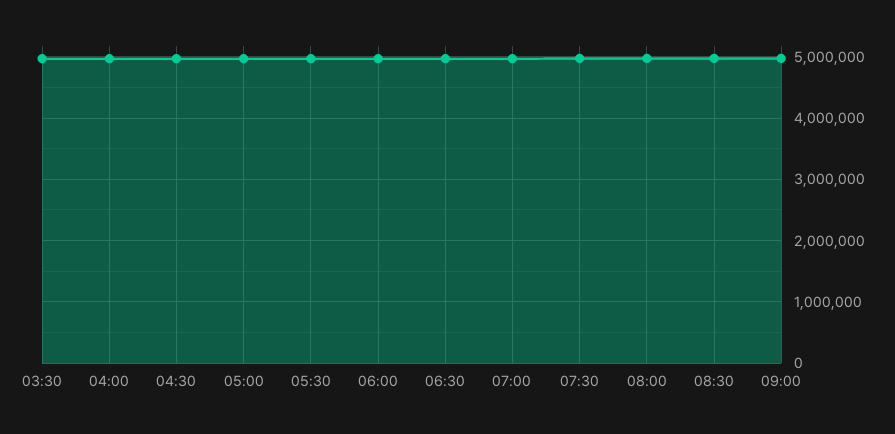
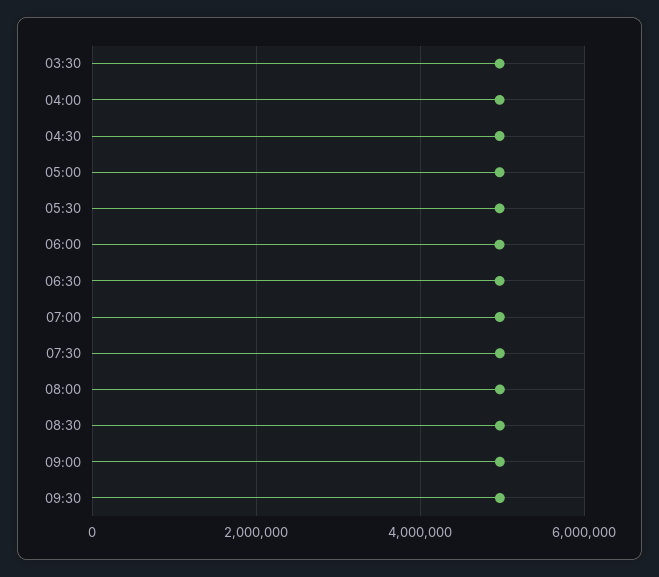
09:30: none -> 5000000

